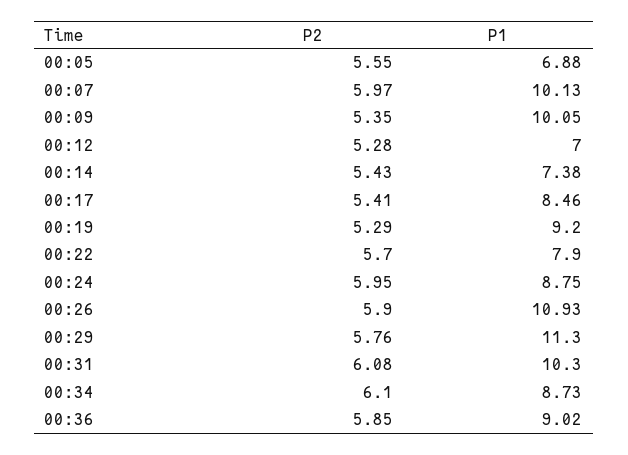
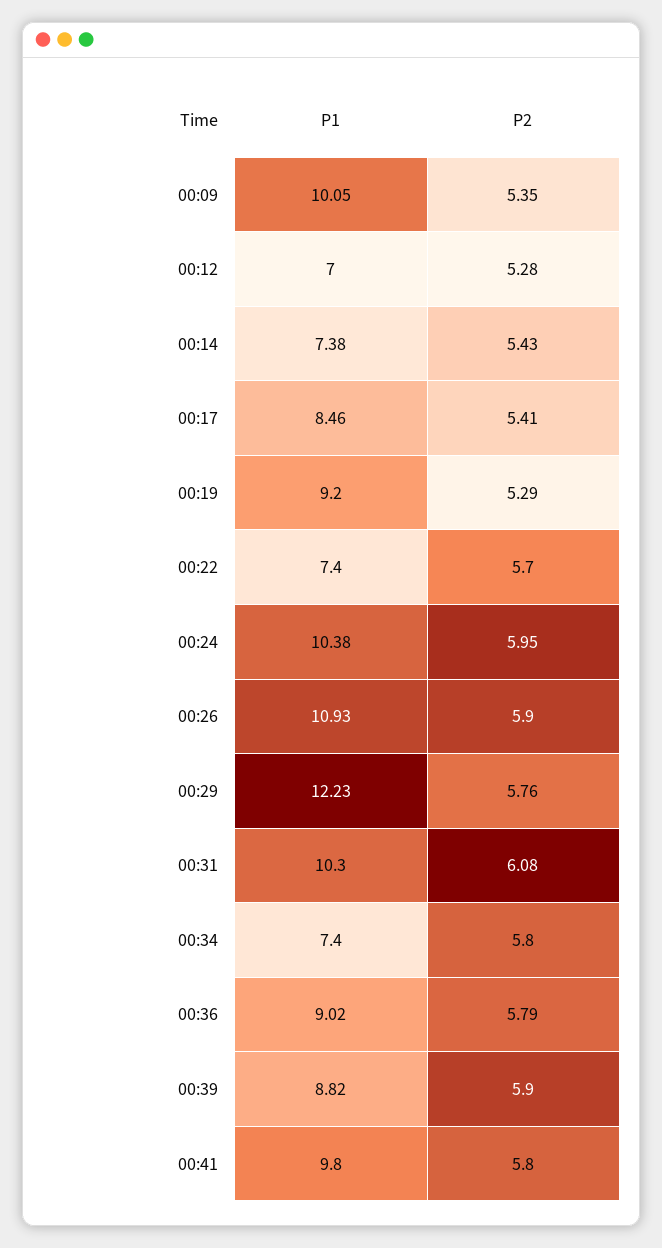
P2, 00:05: 5.55 -> none
P1, 00:05: 6.88 -> none
P2, 00:07: 5.97 -> none
P1, 00:07: 10.13 -> none
P1, 00:22: 7.9 -> 7.4
P1, 00:24: 8.75 -> 10.38
P1, 00:29: 11.3 -> 12.23
P2, 00:34: 6.1 -> 5.8
P1, 00:34: 8.73 -> 7.4
P2, 00:36: 5.85 -> 5.79
P1, 00:39: none -> 8.82
P2, 00:39: none -> 5.9
P1, 00:41: none -> 9.8
P2, 00:41: none -> 5.8

